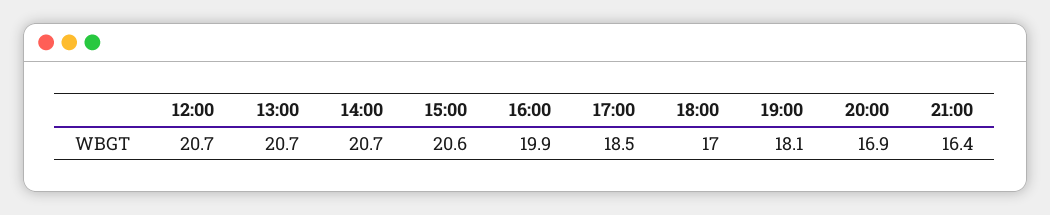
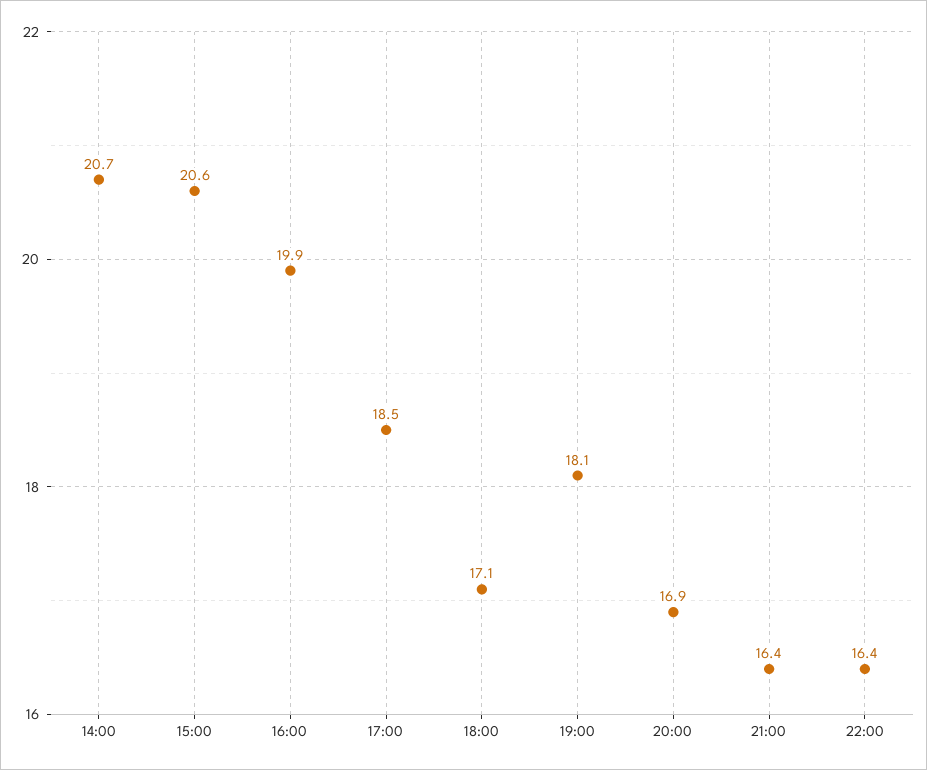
12:00: 20.7 -> none
13:00: 20.7 -> none
18:00: 17 -> 17.1
22:00: none -> 16.4

